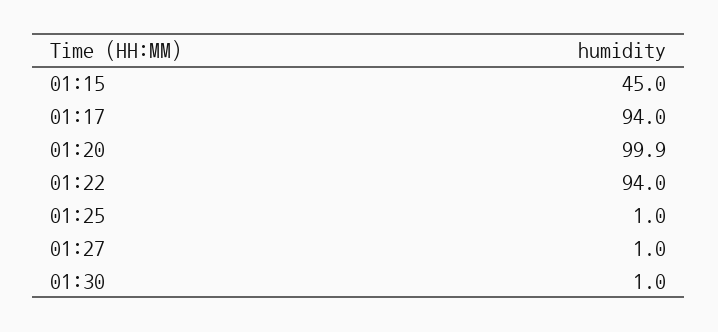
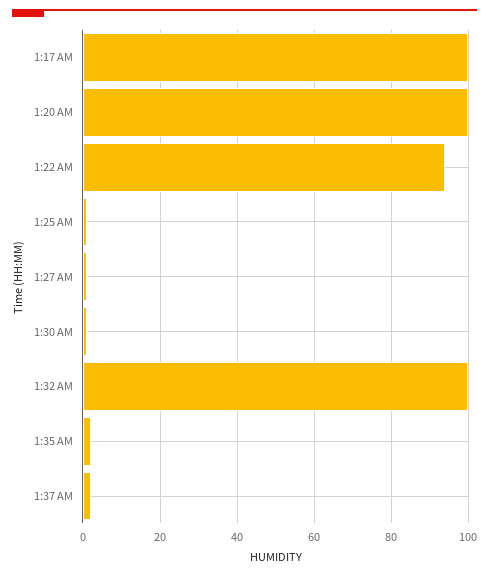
01:15: 45 -> none
01:17: 94 -> 100
1:32 AM: none -> 100
1:35 AM: none -> 2
1:37 AM: none -> 2

